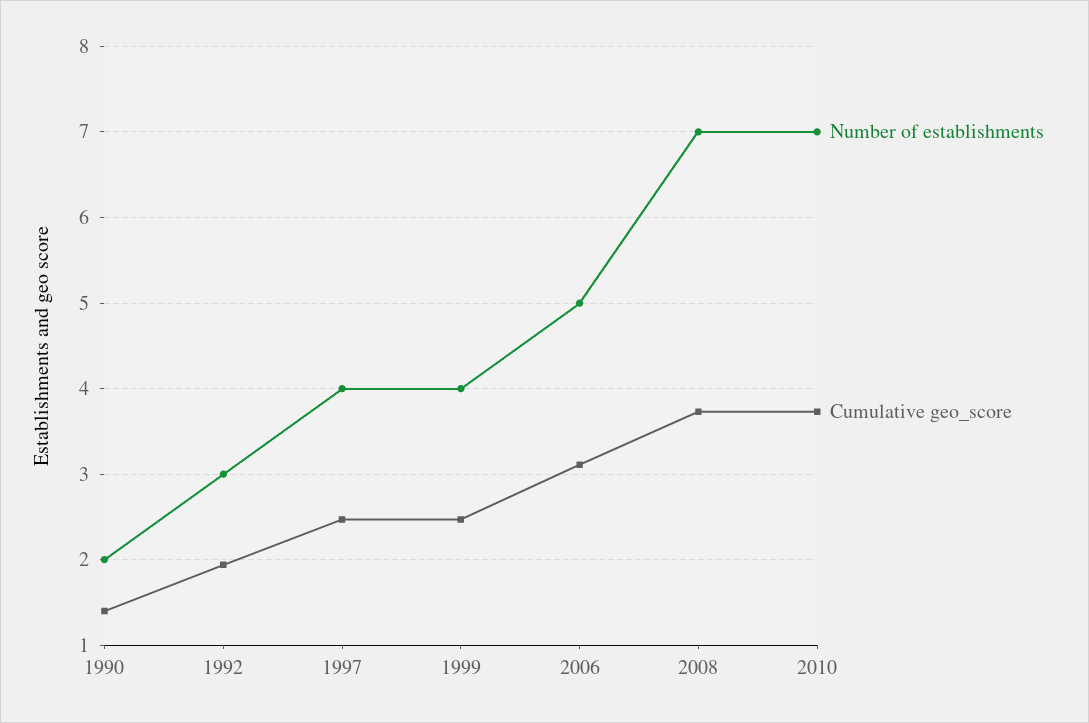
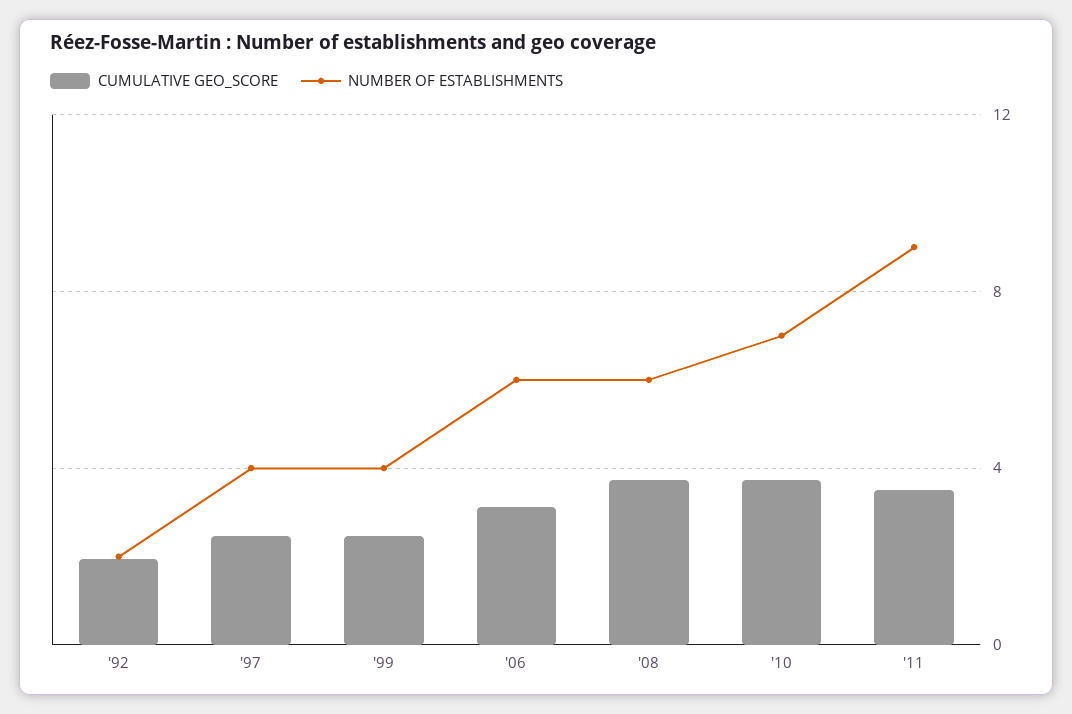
Number of establishments, 1990: 2 -> none
Cumulative geo_score, 1990: 1.4 -> none
Number of establishments, 1992: 3 -> 2
Number of establishments, 2006: 5 -> 6
Number of establishments, 2008: 7 -> 6
Cumulative geo_score, '11: none -> 3.5
Number of establishments, '11: none -> 9

